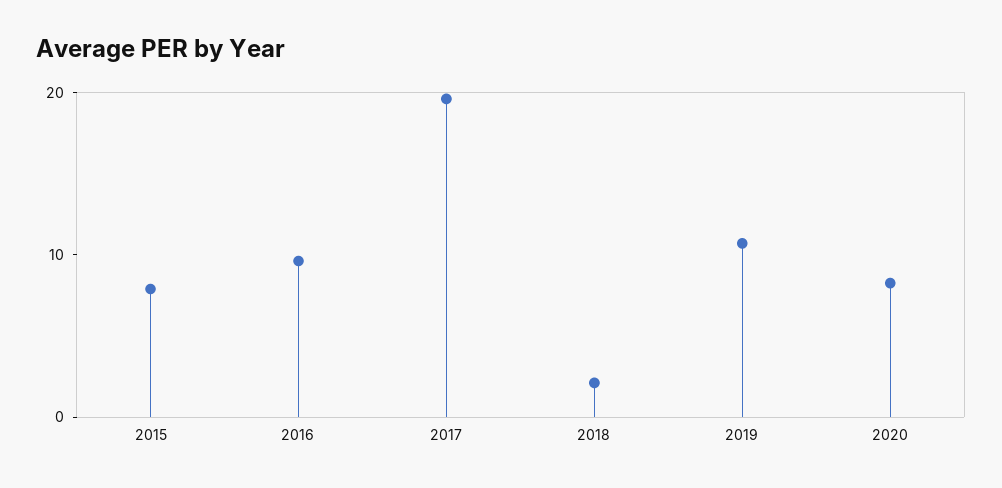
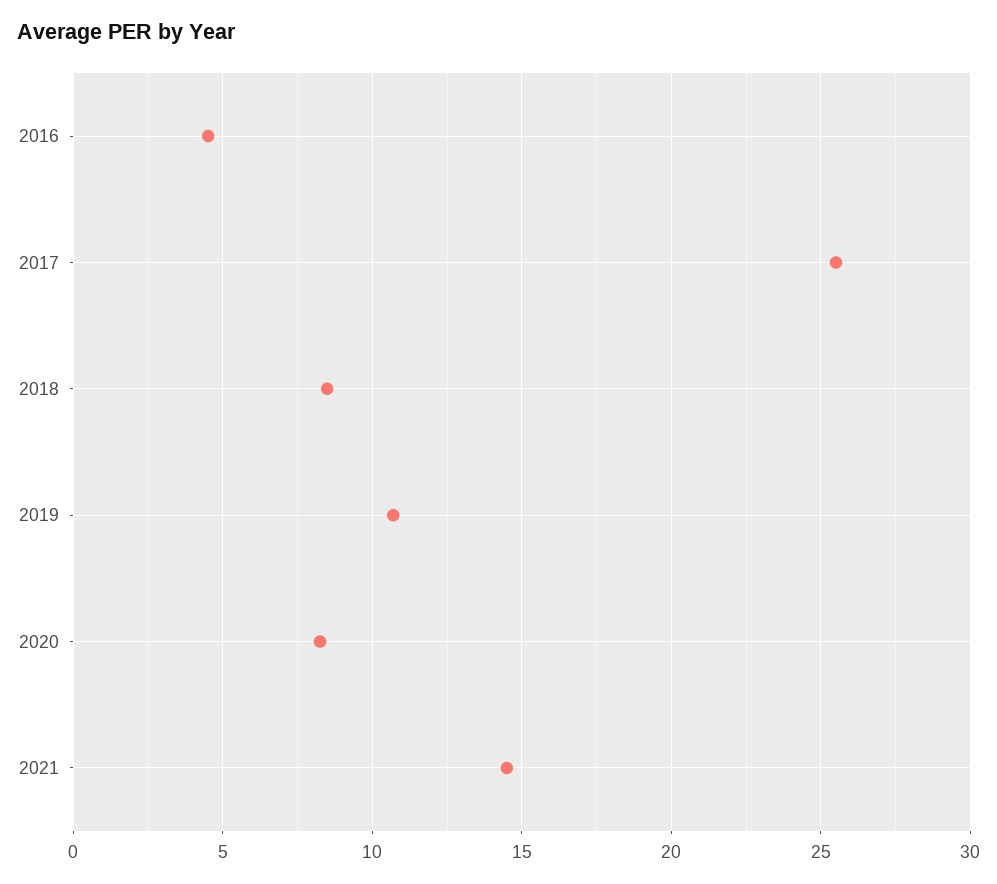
2015: 8 -> none
2016: 10 -> 4.5
2017: 20 -> 25.5
2018: 2 -> 8.5
2021: none -> 14.5

